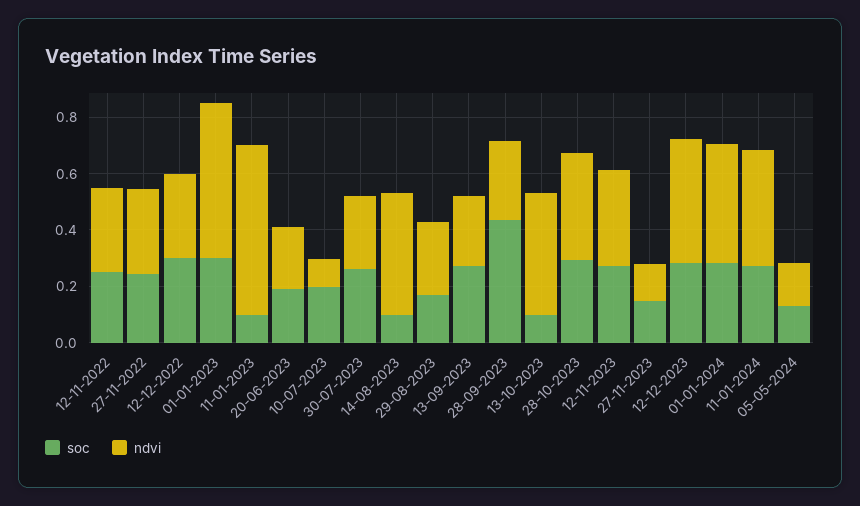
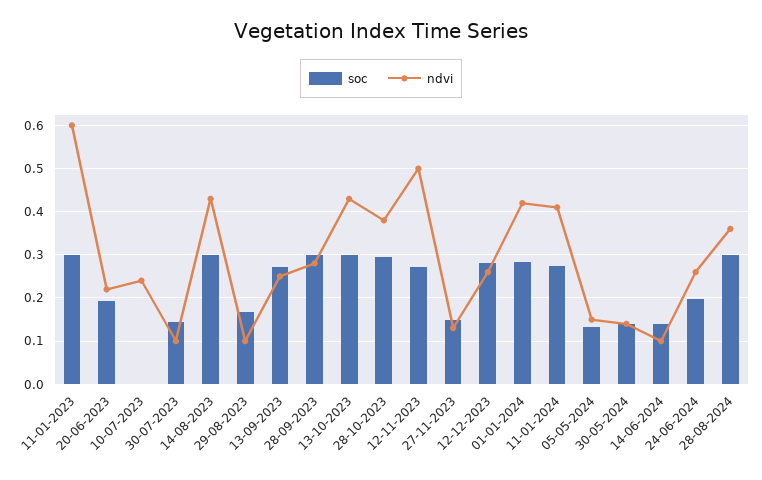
soc, 12-11-2022: 0.25 -> none
ndvi, 12-11-2022: 0.3 -> none
soc, 27-11-2022: 0.25 -> none
ndvi, 27-11-2022: 0.3 -> none
soc, 12-12-2022: 0.3 -> none
ndvi, 12-12-2022: 0.3 -> none
soc, 01-01-2023: 0.3 -> none
ndvi, 01-01-2023: 0.55 -> none
soc, 11-01-2023: 0.1 -> 0.3
soc, 10-07-2023: 0.2 -> 0
ndvi, 10-07-2023: 0.1 -> 0.24
soc, 30-07-2023: 0.25 -> 0.14
ndvi, 30-07-2023: 0.25 -> 0.1
soc, 14-08-2023: 0.1 -> 0.3
ndvi, 29-08-2023: 0.25 -> 0.1
soc, 28-09-2023: 0.45 -> 0.3
soc, 13-10-2023: 0.1 -> 0.3
ndvi, 12-11-2023: 0.35 -> 0.5
ndvi, 12-12-2023: 0.45 -> 0.26
soc, 30-05-2024: none -> 0.14
ndvi, 30-05-2024: none -> 0.14
soc, 14-06-2024: none -> 0.14
ndvi, 14-06-2024: none -> 0.1
soc, 24-06-2024: none -> 0.2
ndvi, 24-06-2024: none -> 0.26
soc, 28-08-2024: none -> 0.3
ndvi, 28-08-2024: none -> 0.36

